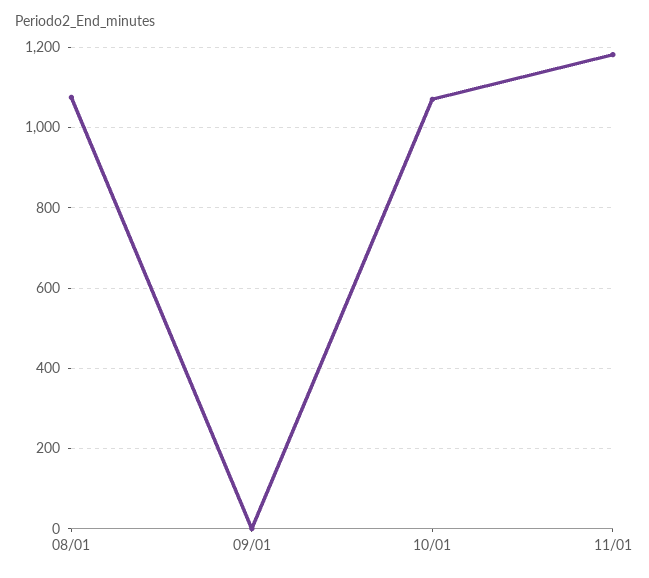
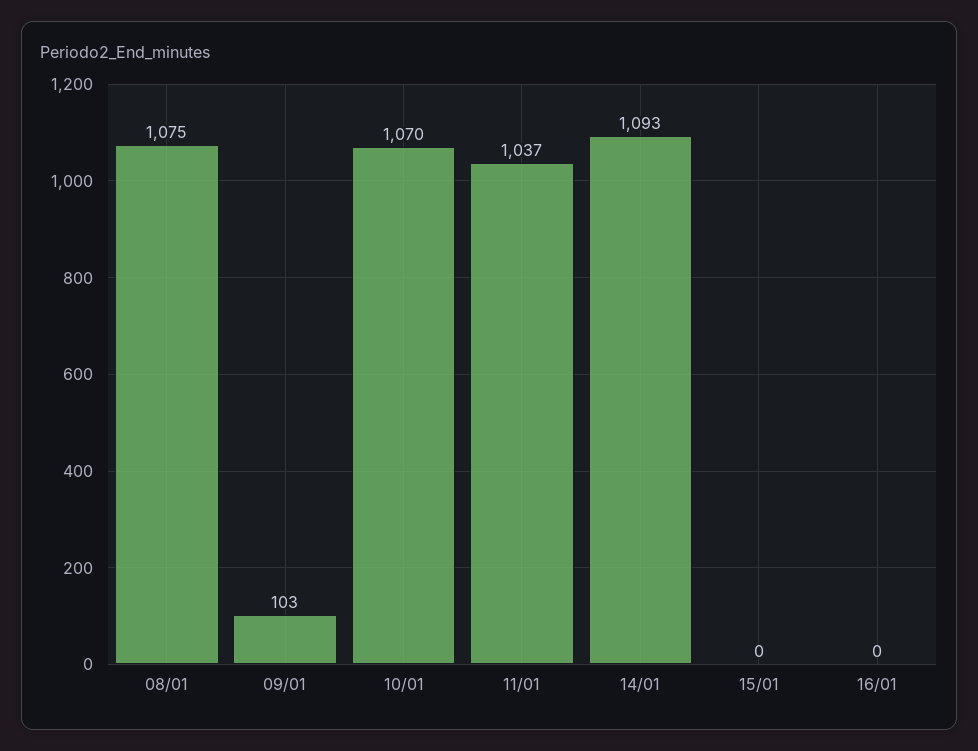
09/01: 0 -> 103
11/01: 1180 -> 1037
14/01: none -> 1093
15/01: none -> 0
16/01: none -> 0

